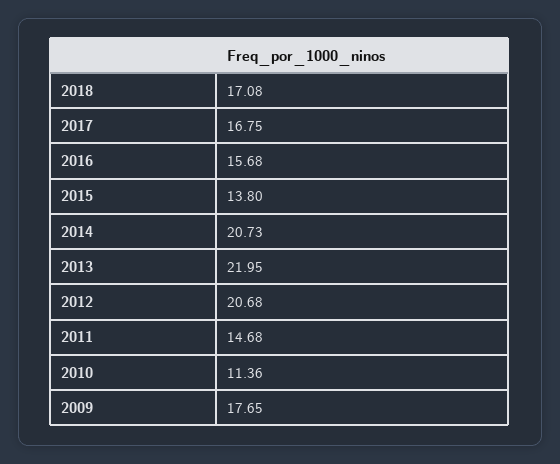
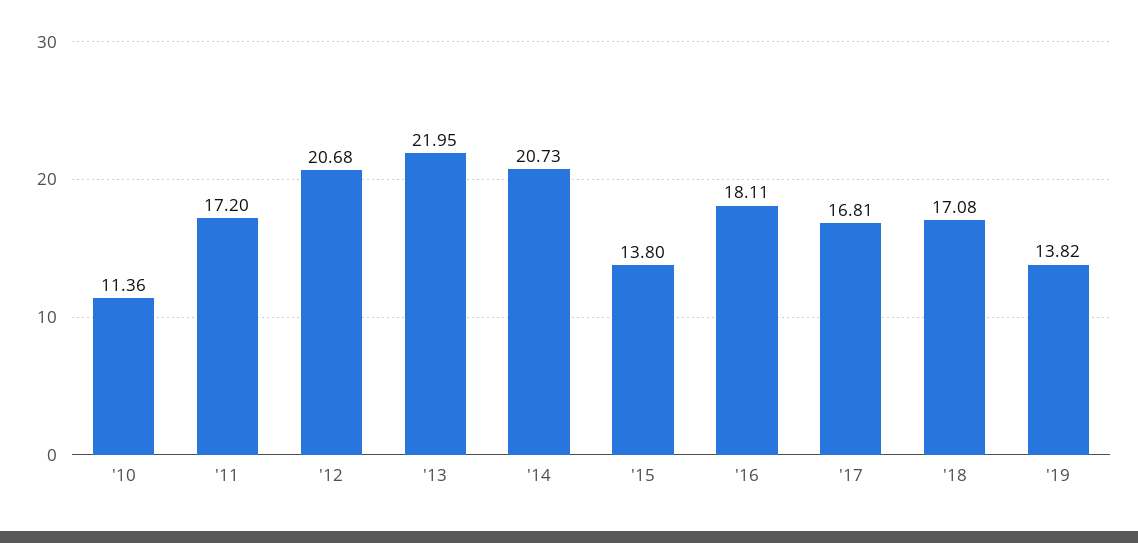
2017: 16.75 -> 16.81
2016: 15.68 -> 18.11
2011: 14.68 -> 17.2
2009: 17.65 -> none
'19: none -> 13.82

